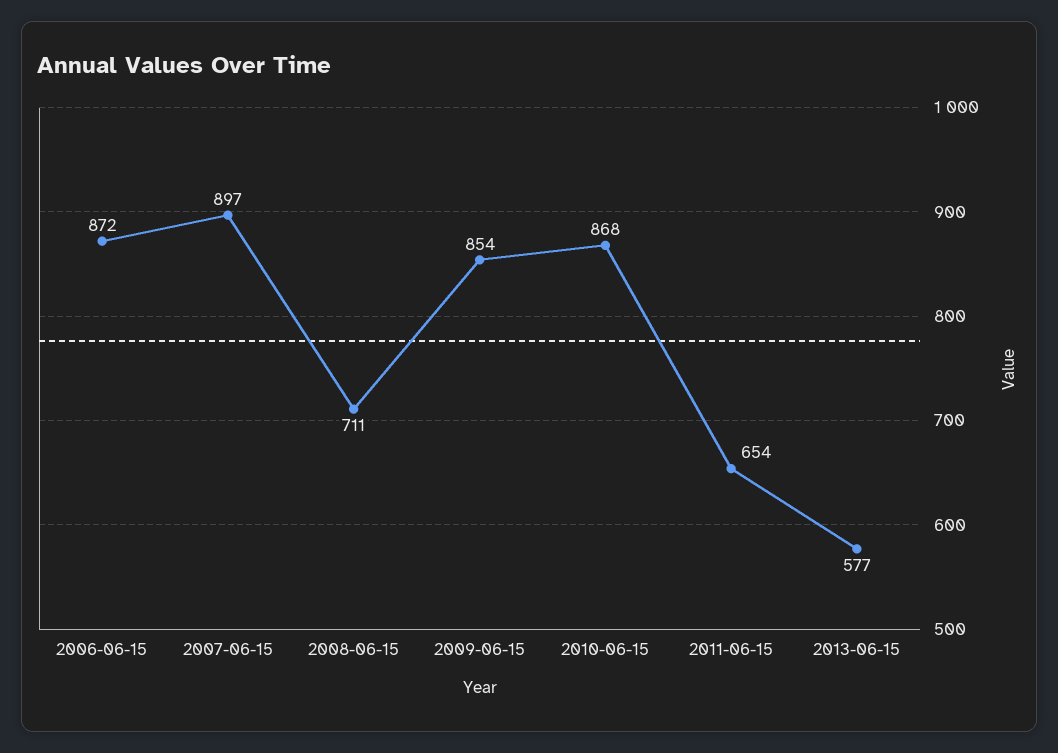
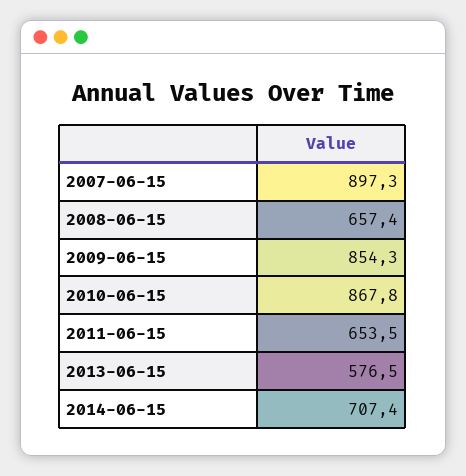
2006-06-15: 872 -> none
2008-06-15: 711 -> 657.4
2014-06-15: none -> 707.4

